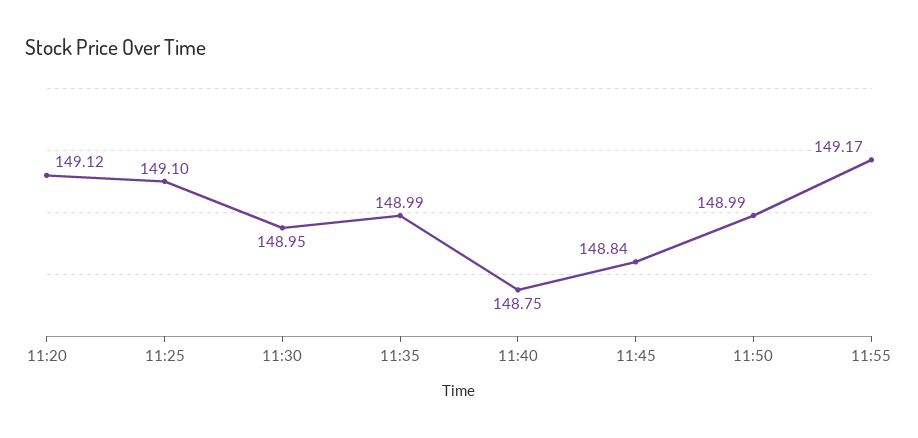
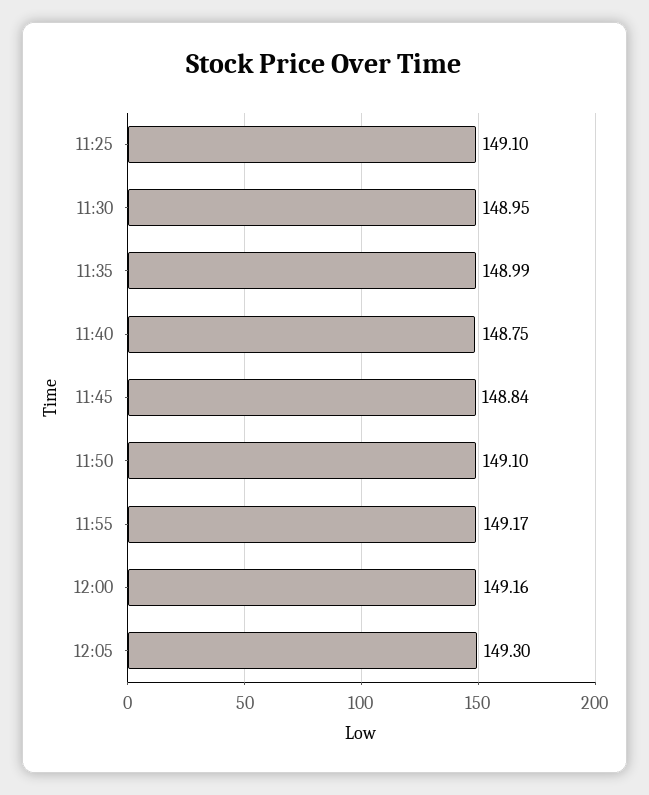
11:20: 149.12 -> none
11:50: 148.99 -> 149.1
12:00: none -> 149.16
12:05: none -> 149.3

